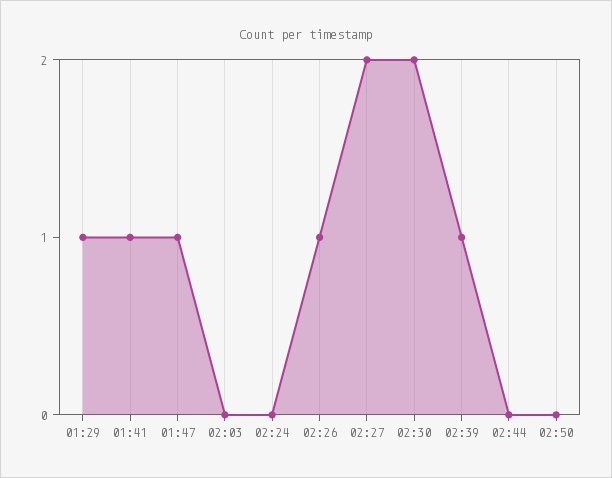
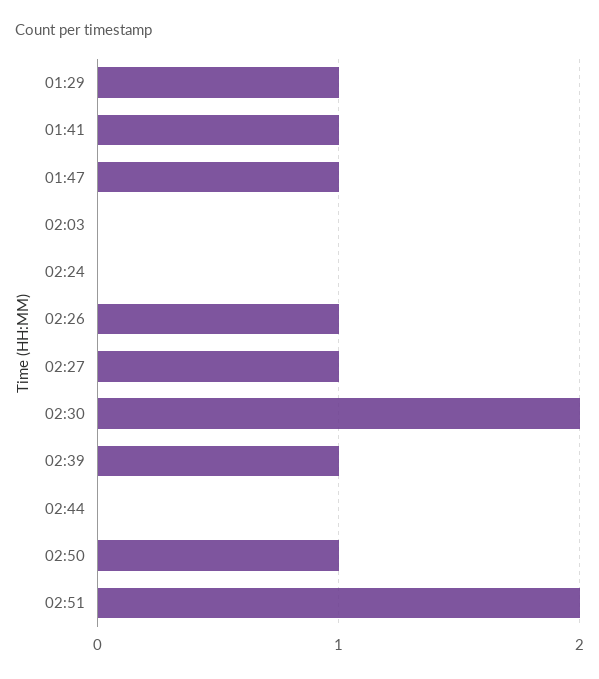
02:27: 2 -> 1
02:50: 0 -> 1
02:51: none -> 2

